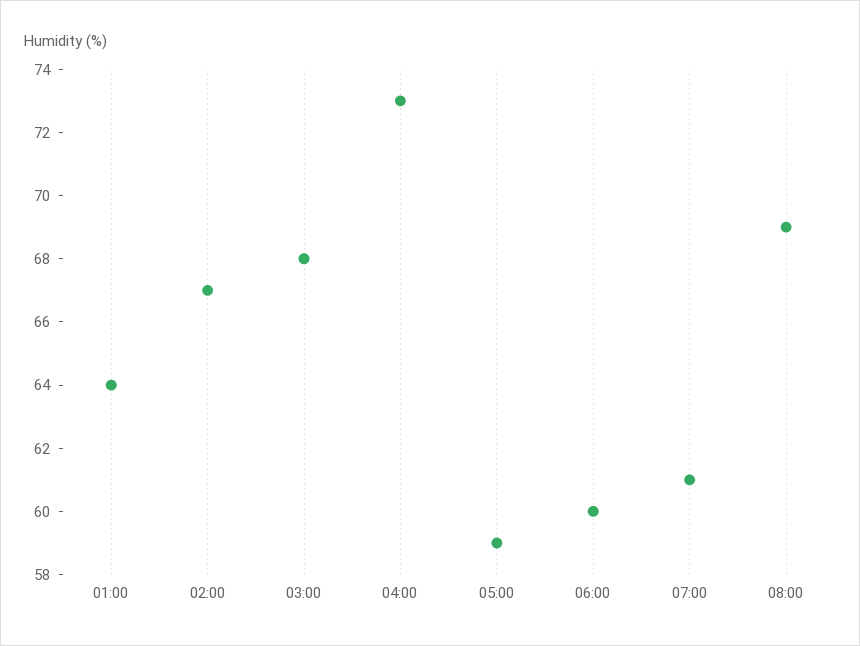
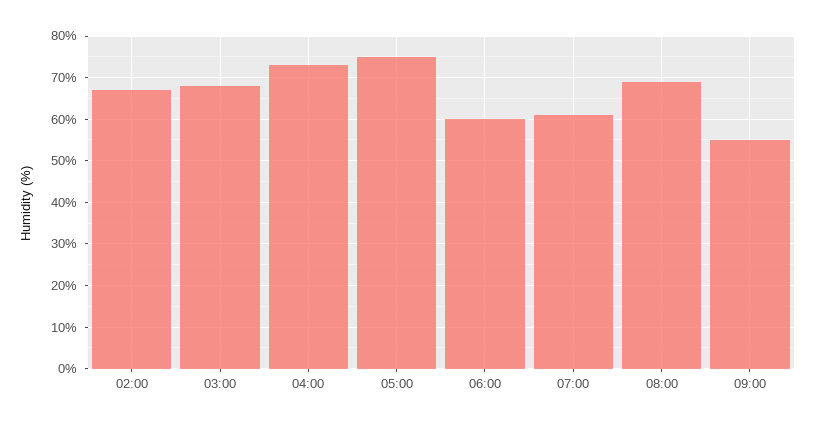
01:00: 64 -> none
05:00: 59 -> 75
09:00: none -> 55

